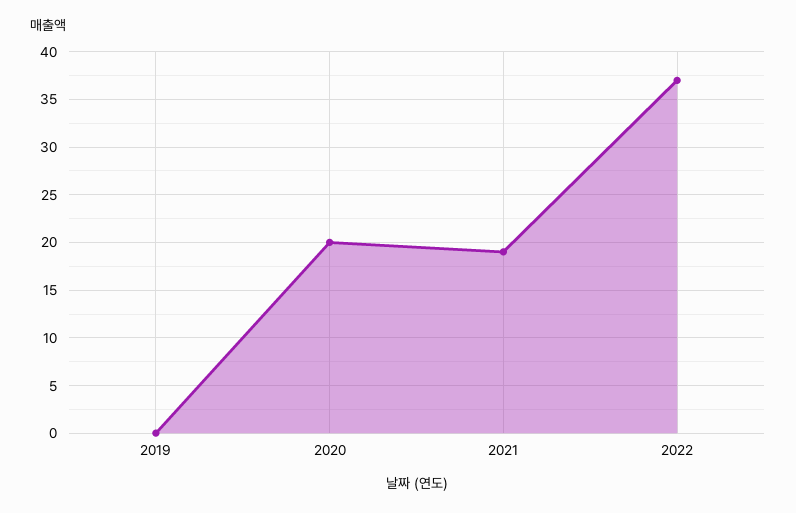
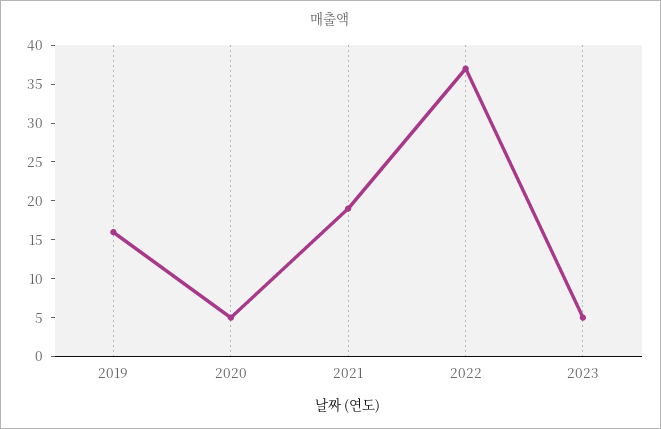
2019: 0 -> 15
2020: 20 -> 5
2023: none -> 5

